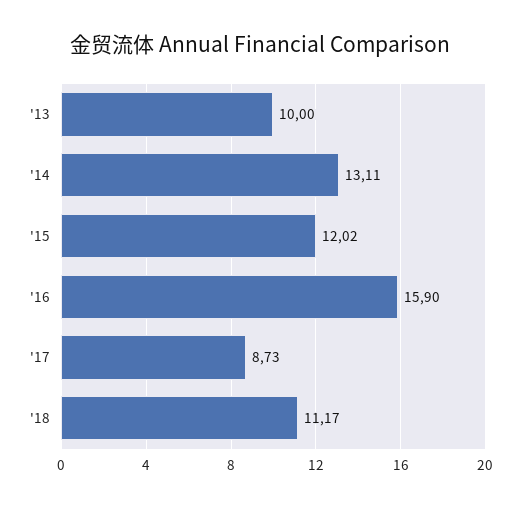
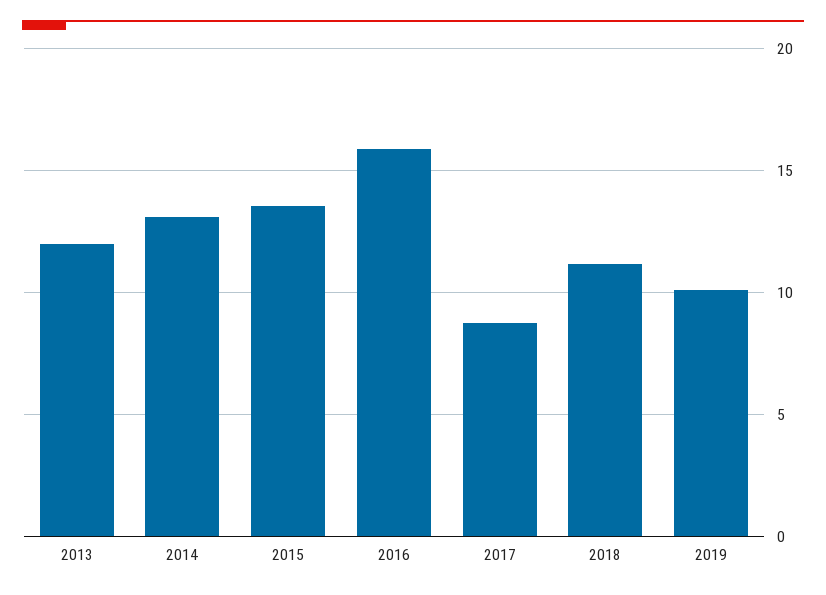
'13: 10 -> 12
'15: 12.02 -> 13.5
2019: none -> 10

